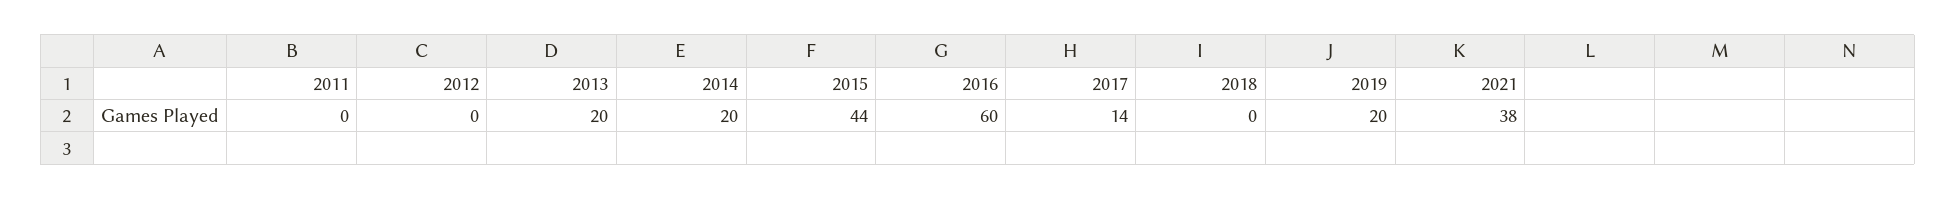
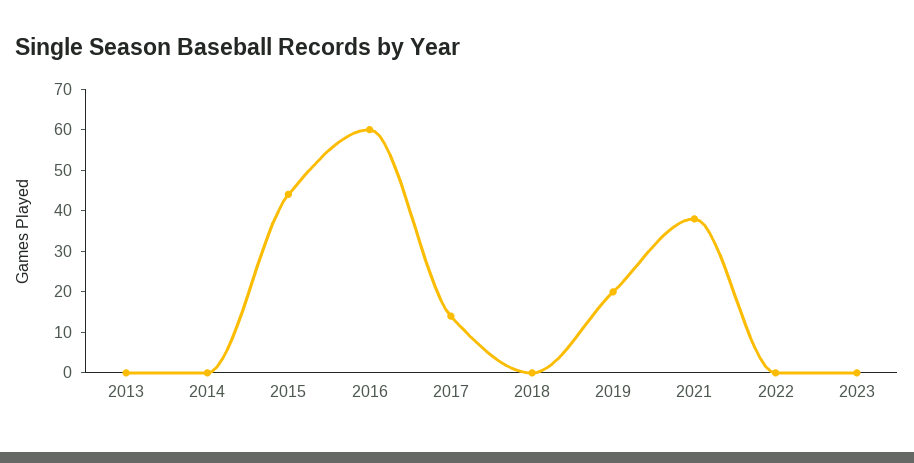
2011: 0 -> none
2012: 0 -> none
2013: 20 -> 0
2014: 20 -> 0
2022: none -> 0
2023: none -> 0

